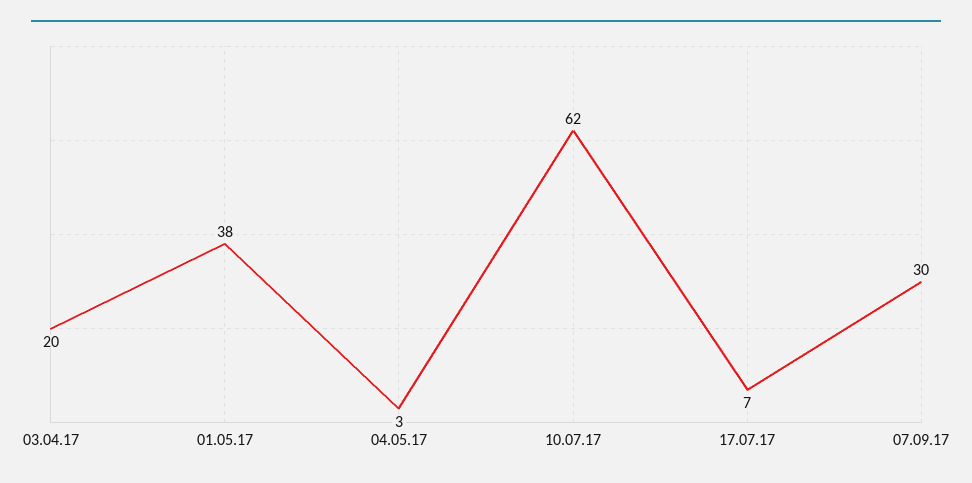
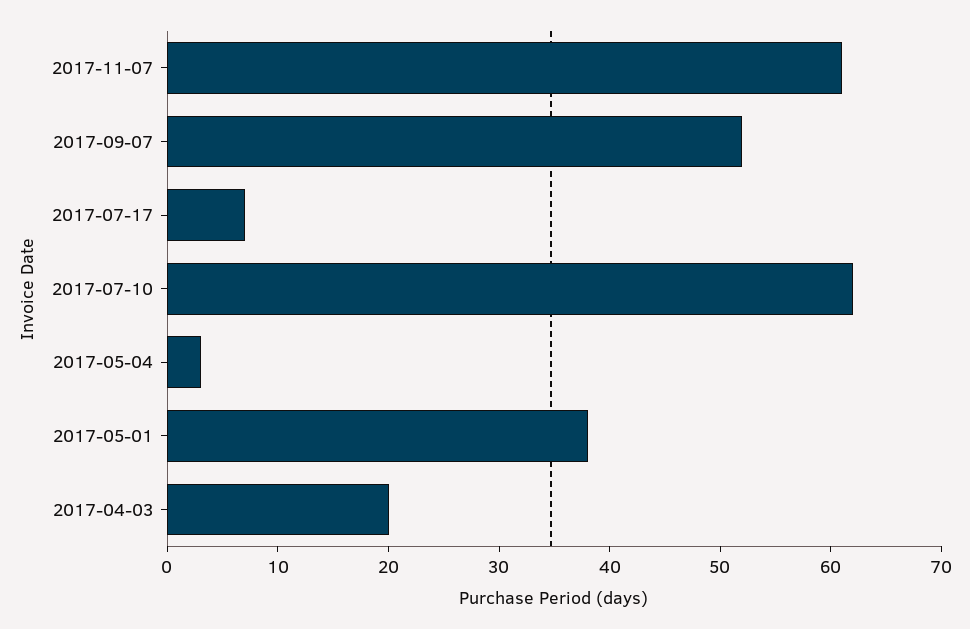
07.09.17: 30 -> 52
2017-11-07: none -> 61

